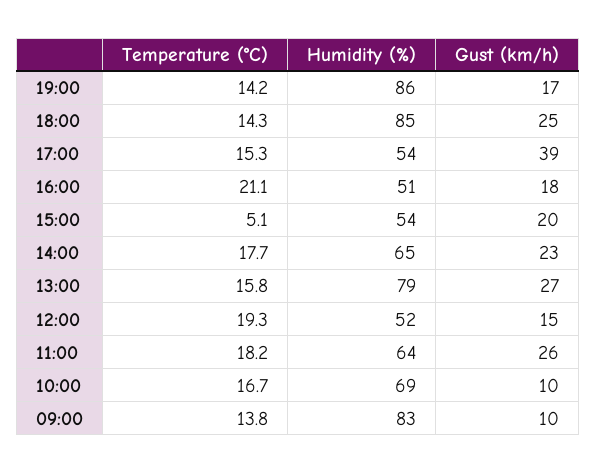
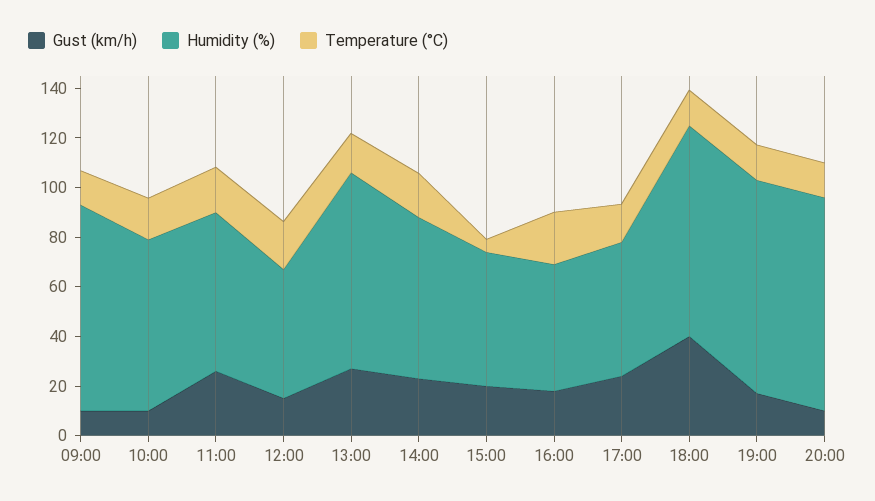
Gust (km/h), 18:00: 25 -> 40
Gust (km/h), 17:00: 39 -> 25
Gust (km/h), 20:00: none -> 10
Humidity (%), 20:00: none -> 85
Temperature (°C), 20:00: none -> 15

